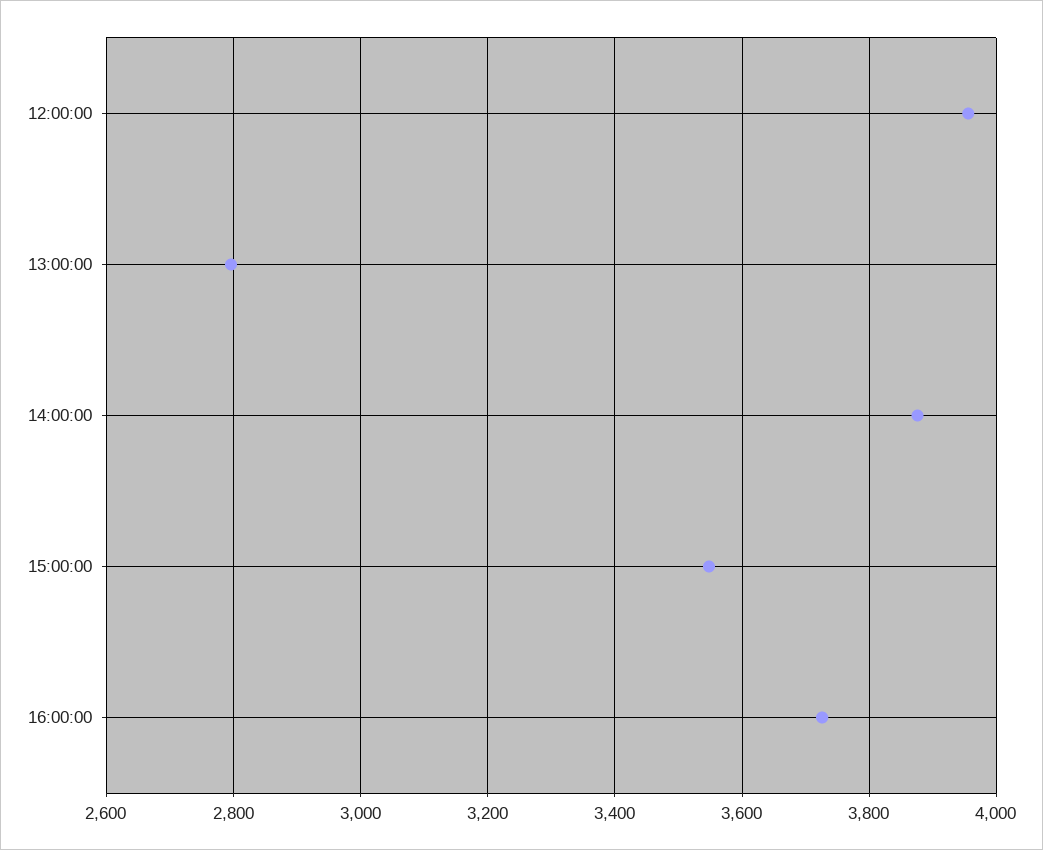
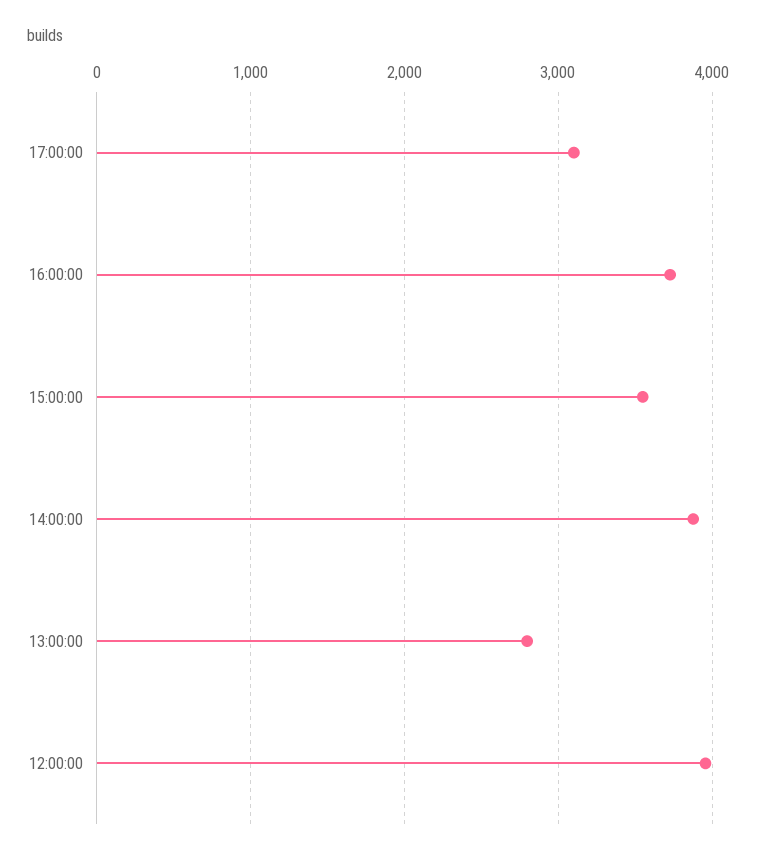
17:00:00: none -> 3100

